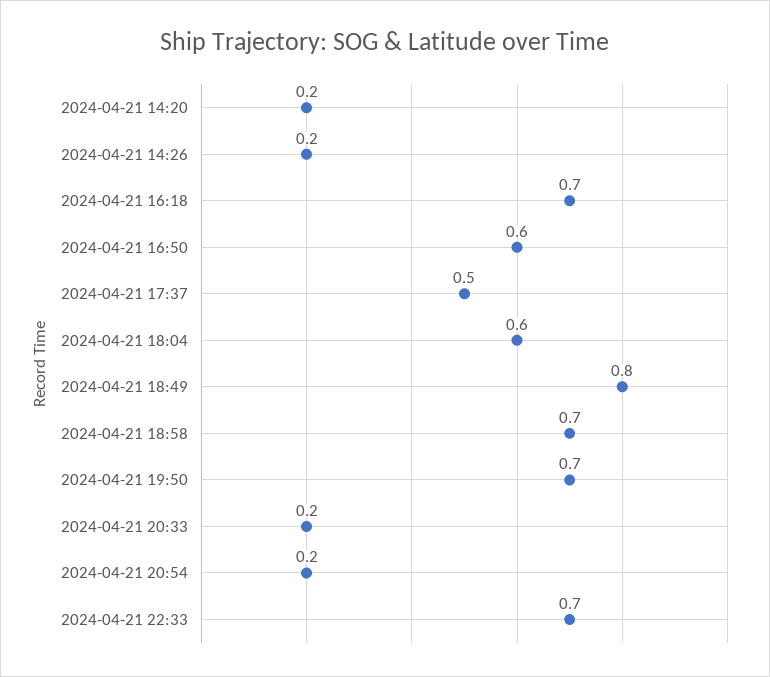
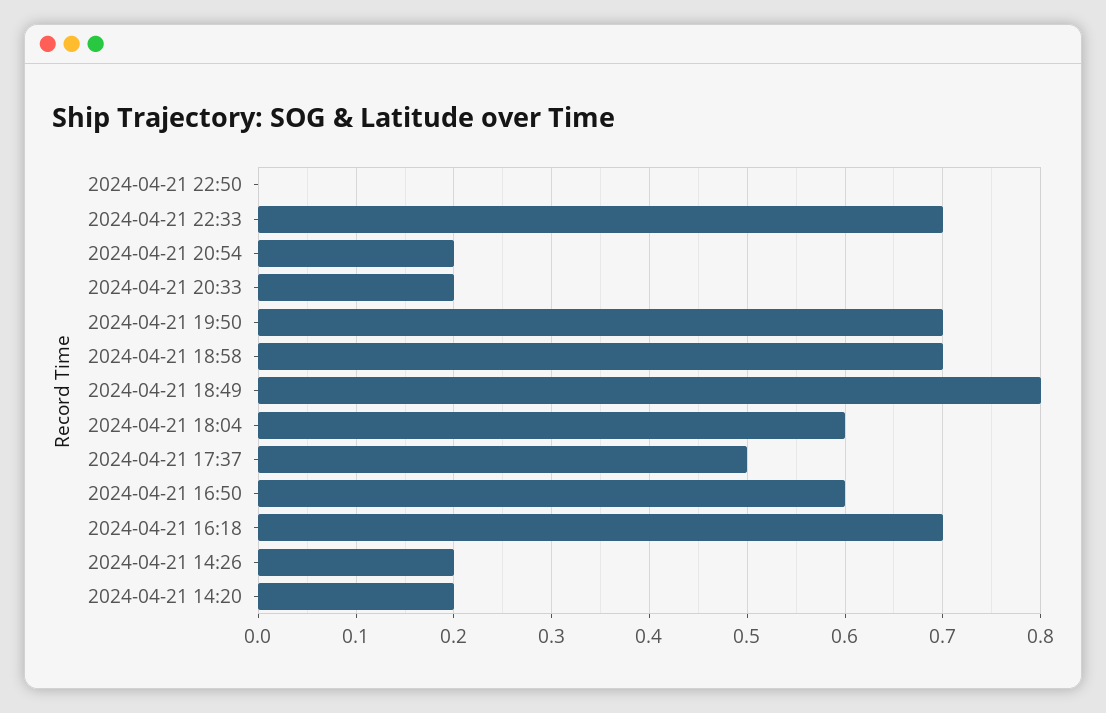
2024-04-21 22:50: none -> 0

